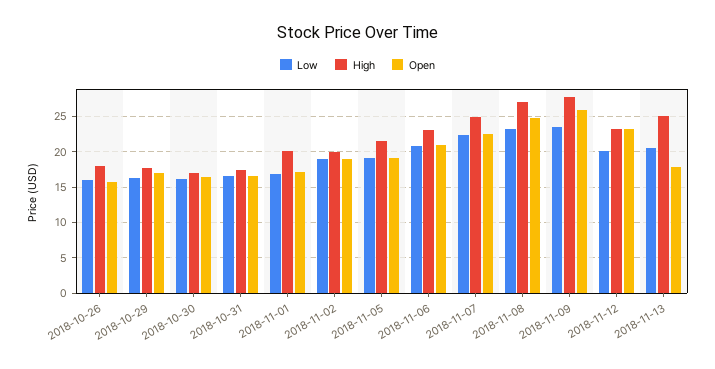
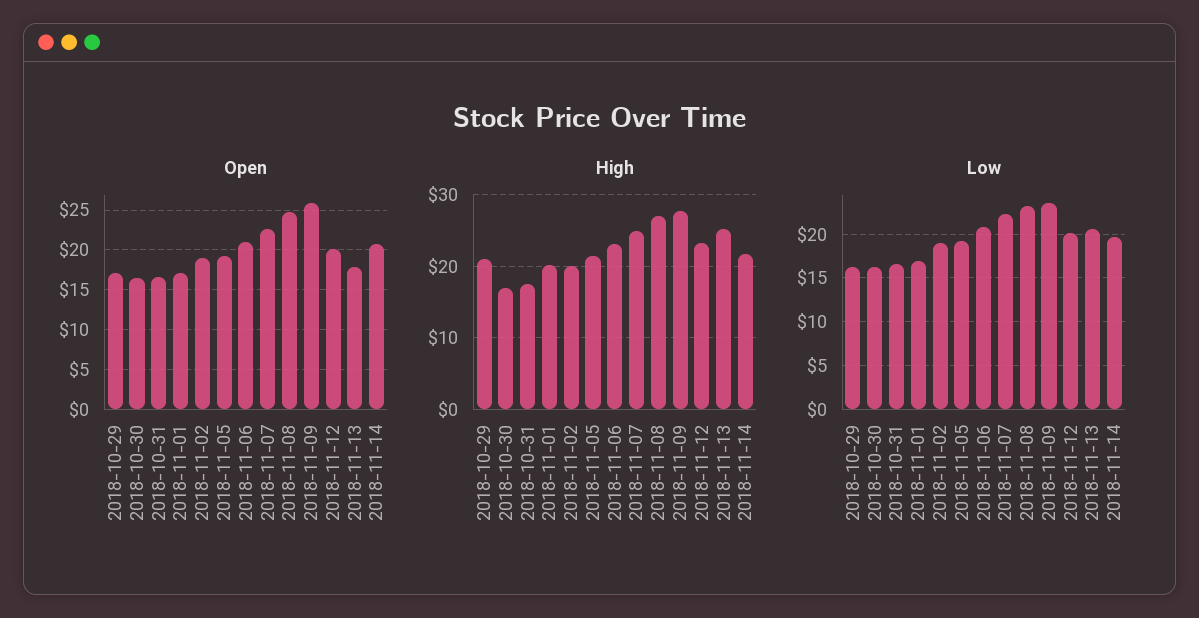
Low, 2018-10-26: 16 -> none
High, 2018-10-26: 18 -> none
Open, 2018-10-26: 16 -> none
High, 2018-10-29: 18 -> 21
Open, 2018-11-12: 23 -> 20
Open, 2018-11-14: none -> 21
High, 2018-11-14: none -> 22
Low, 2018-11-14: none -> 20

